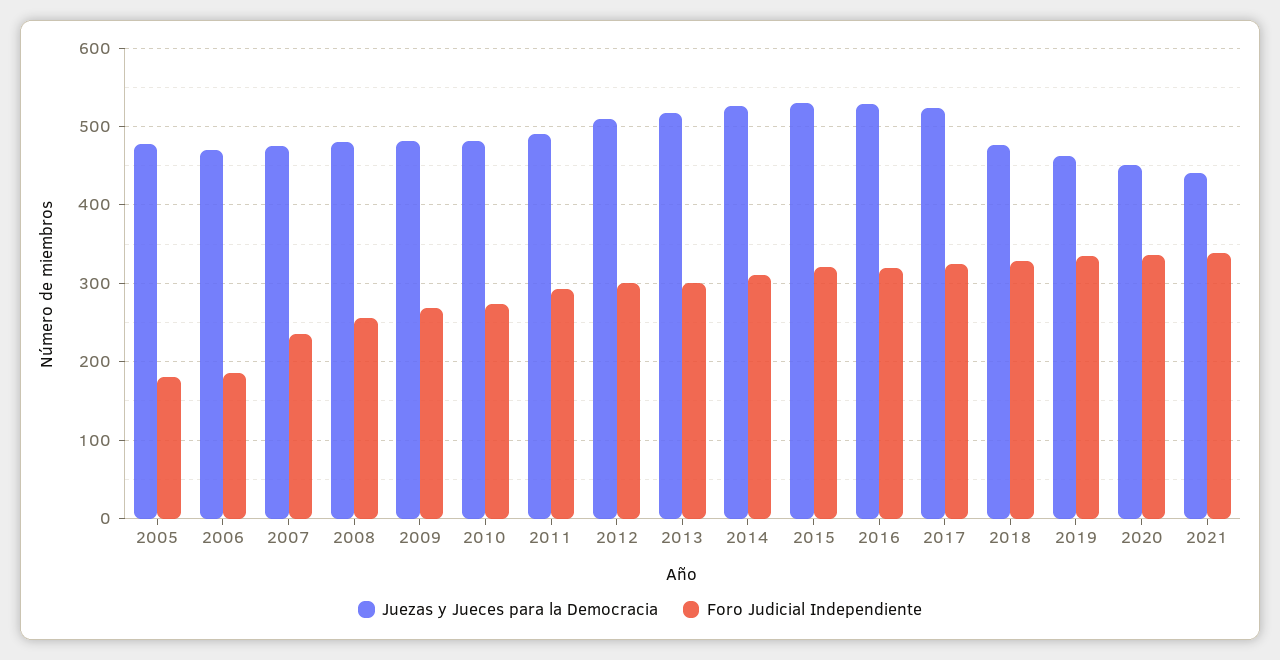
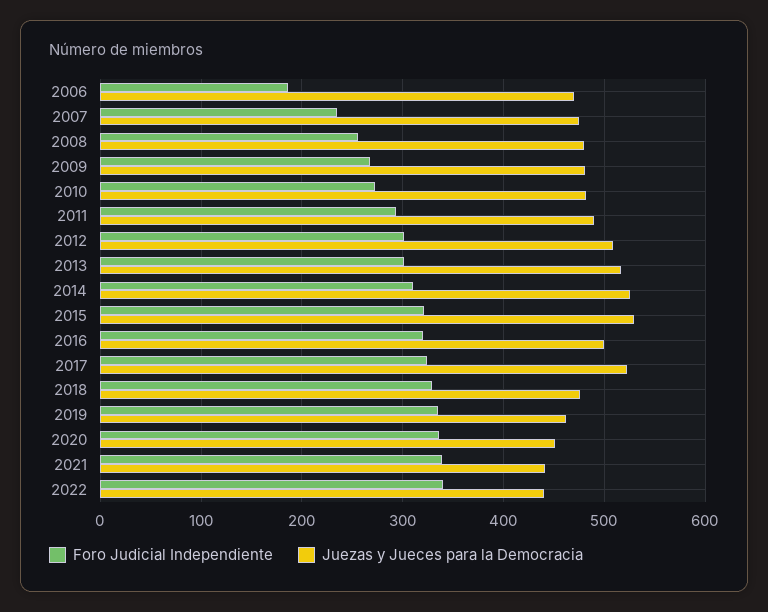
Juezas y Jueces para la Democracia, 2005: 480 -> none
Foro Judicial Independiente, 2005: 180 -> none
Juezas y Jueces para la Democracia, 2016: 530 -> 500
Foro Judicial Independiente, 2022: none -> 340
Juezas y Jueces para la Democracia, 2022: none -> 440

